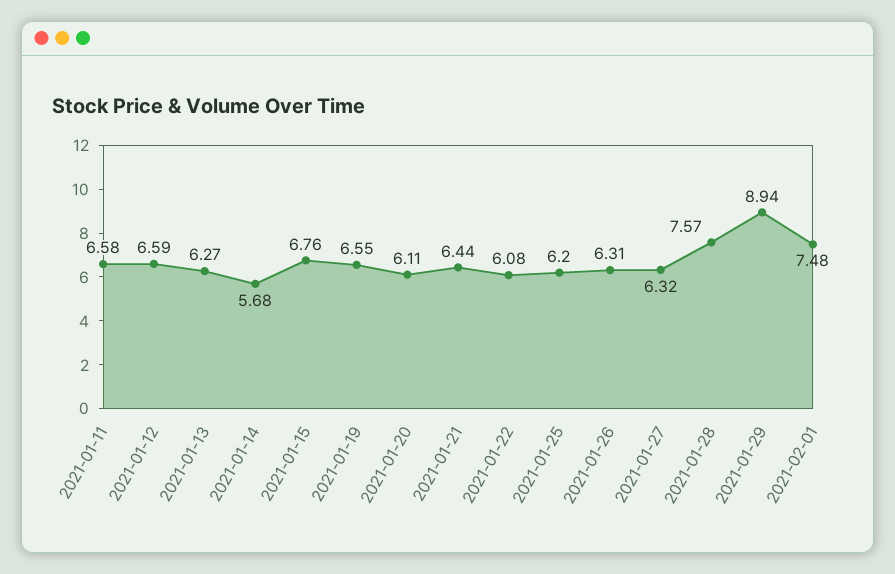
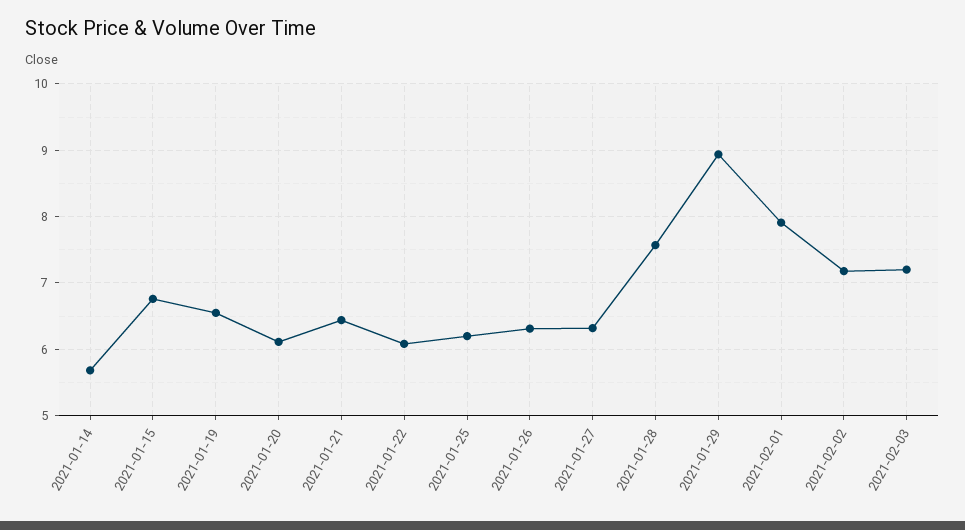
2021-01-11: 6.58 -> none
2021-01-12: 6.59 -> none
2021-01-13: 6.27 -> none
2021-02-01: 7.48 -> 7.9
2021-02-02: none -> 7.2
2021-02-03: none -> 7.2

